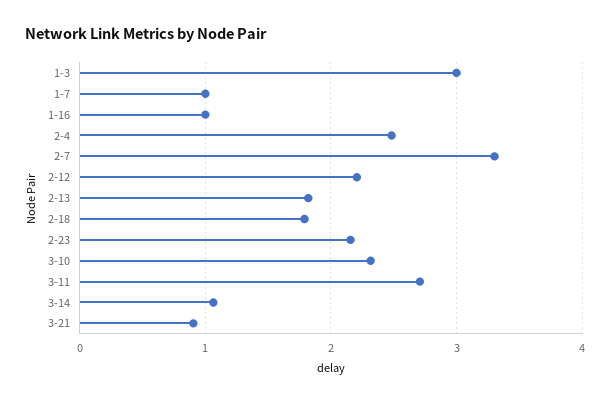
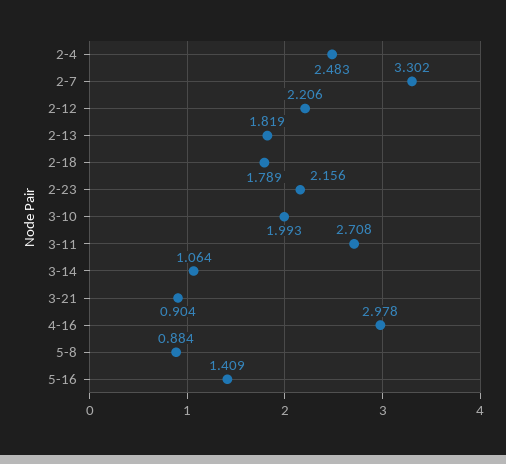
1-3: 3 -> none
1-7: 1 -> none
1-16: 1 -> none
3-10: 2.3 -> 1.993
4-16: none -> 2.978
5-8: none -> 0.884
5-16: none -> 1.409

